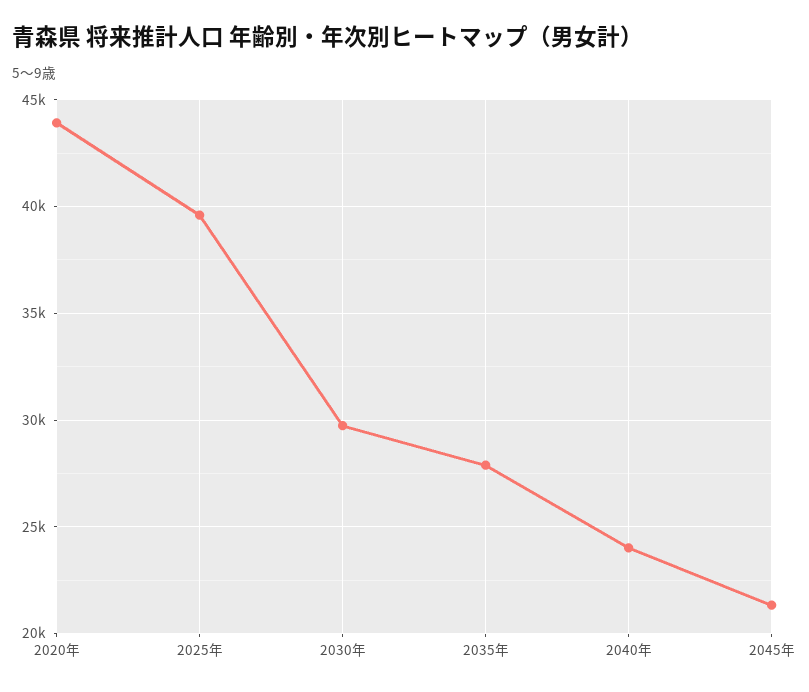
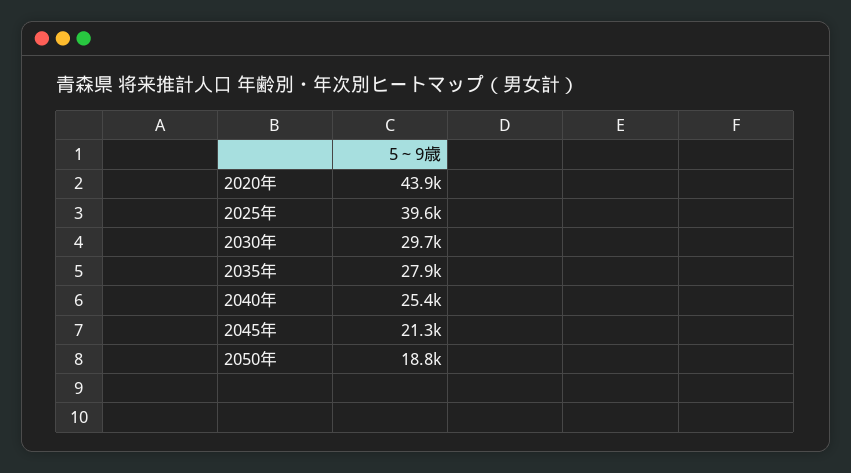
2040年: 24000 -> 25400
2050年: none -> 18800

